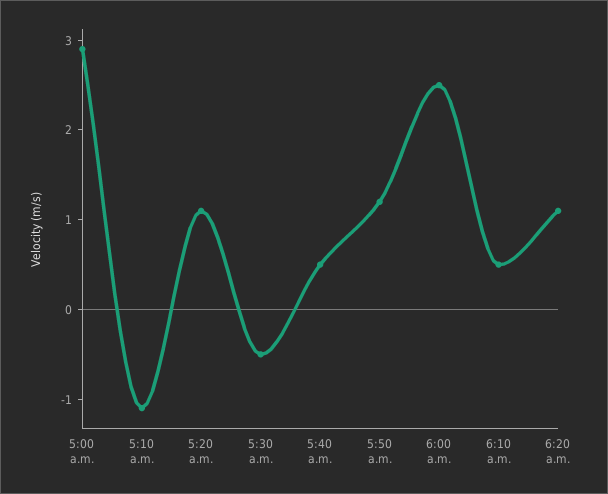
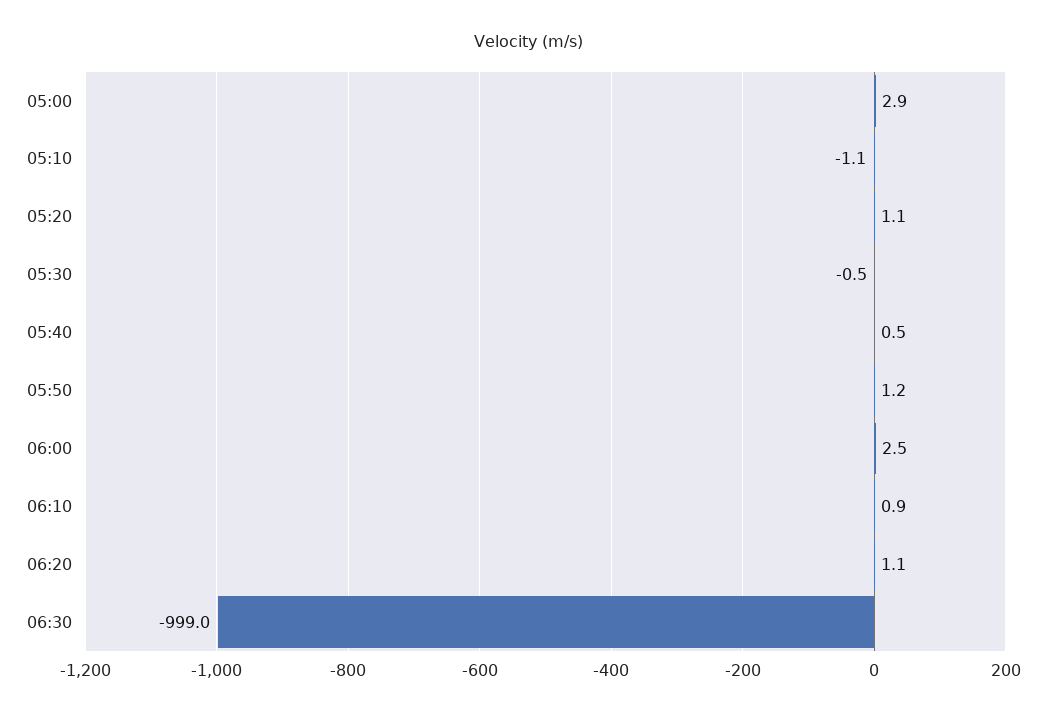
6:10 a.m.: 0.5 -> 0.9
06:30: none -> -999

